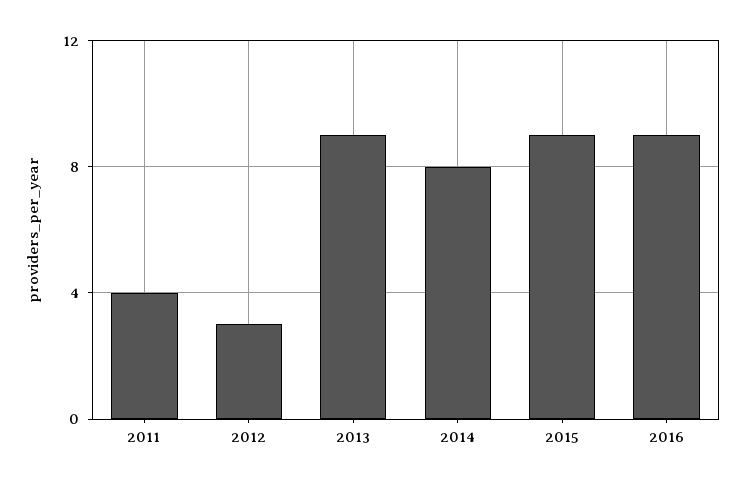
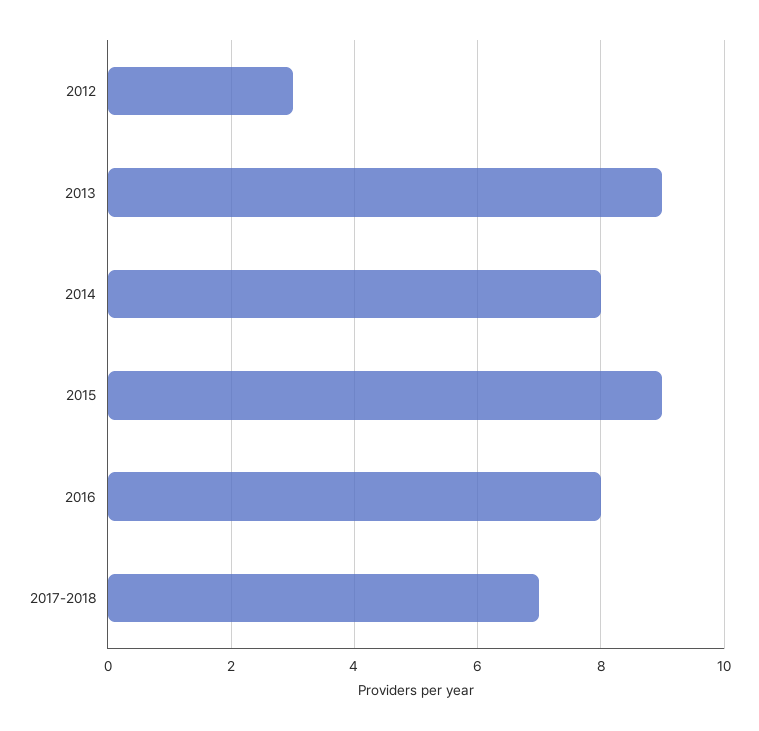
2011: 4 -> none
2016: 9 -> 8
2017-2018: none -> 7

